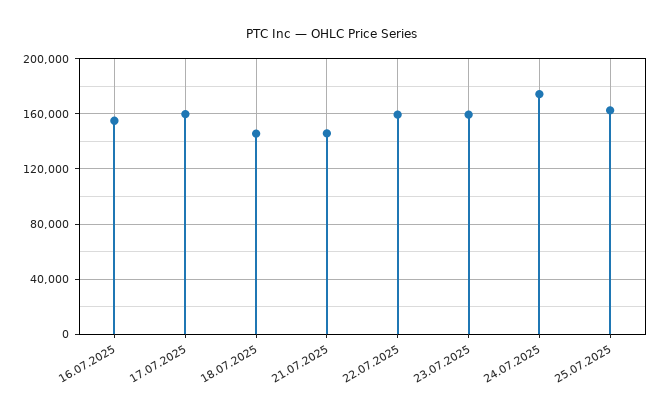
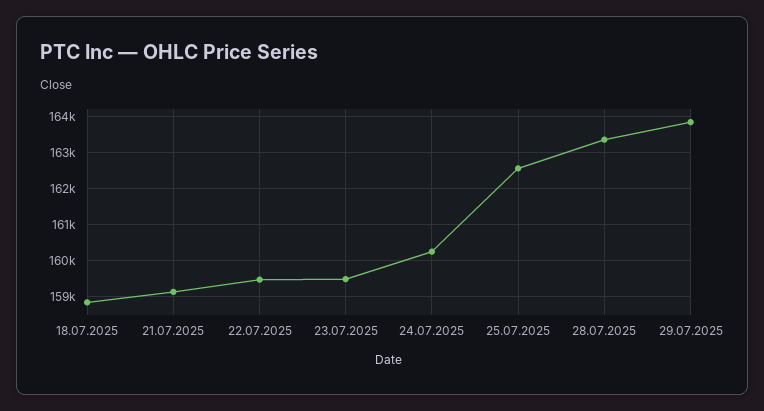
16.07.2025: 155000 -> none
17.07.2025: 160000 -> none
18.07.2025: 145000 -> 158800
21.07.2025: 145000 -> 159200
24.07.2025: 175000 -> 160200
28.07.2025: none -> 163400
29.07.2025: none -> 163800

